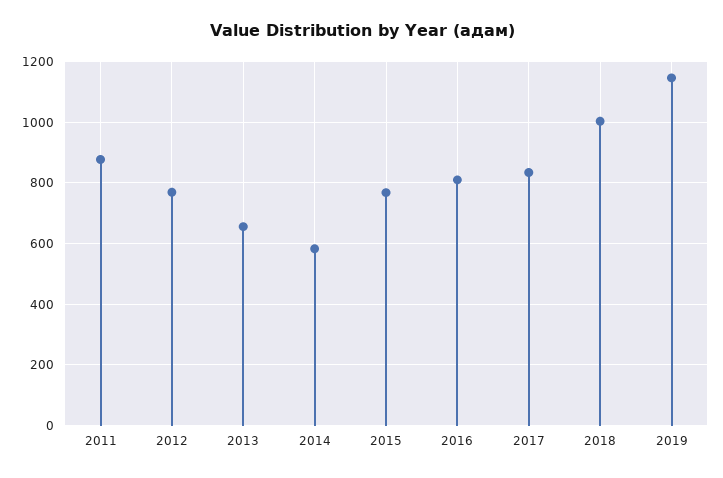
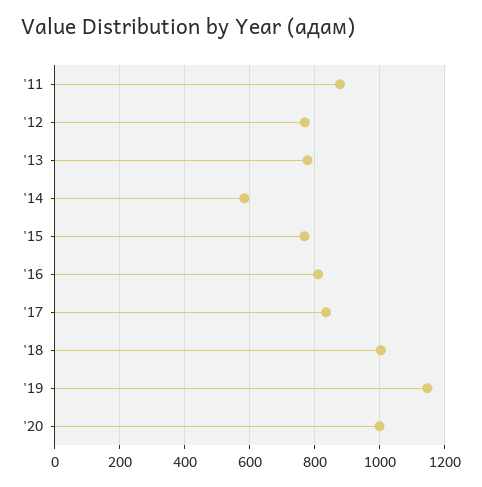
2013: 660 -> 780
'20: none -> 1000

